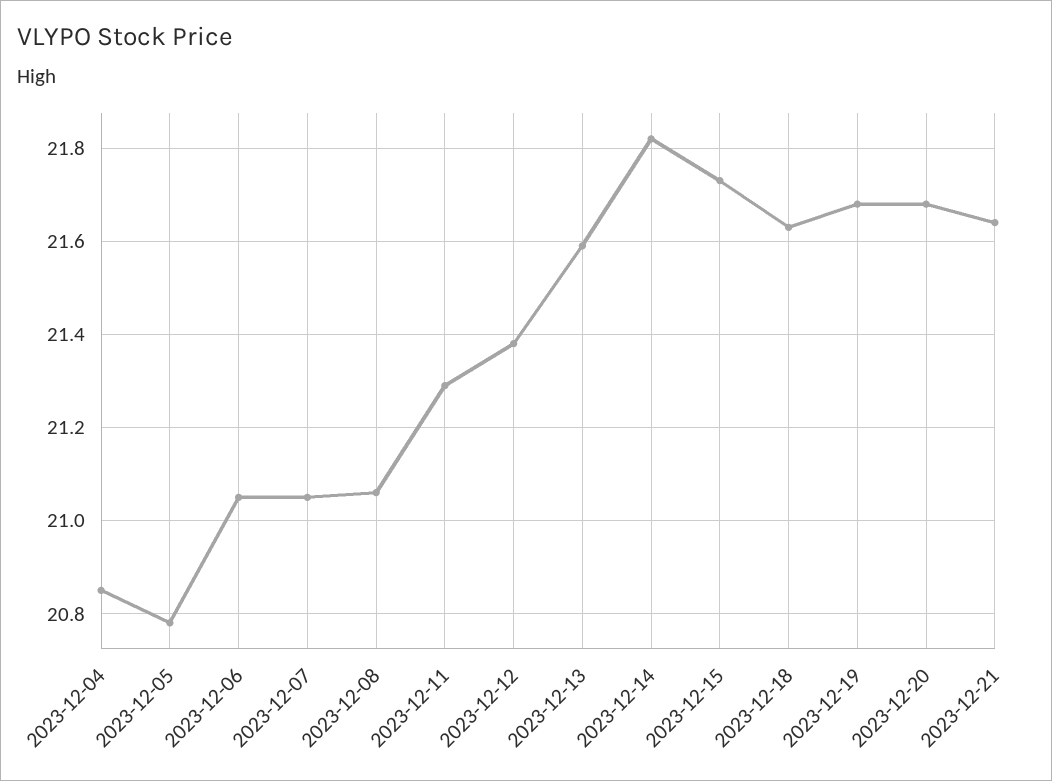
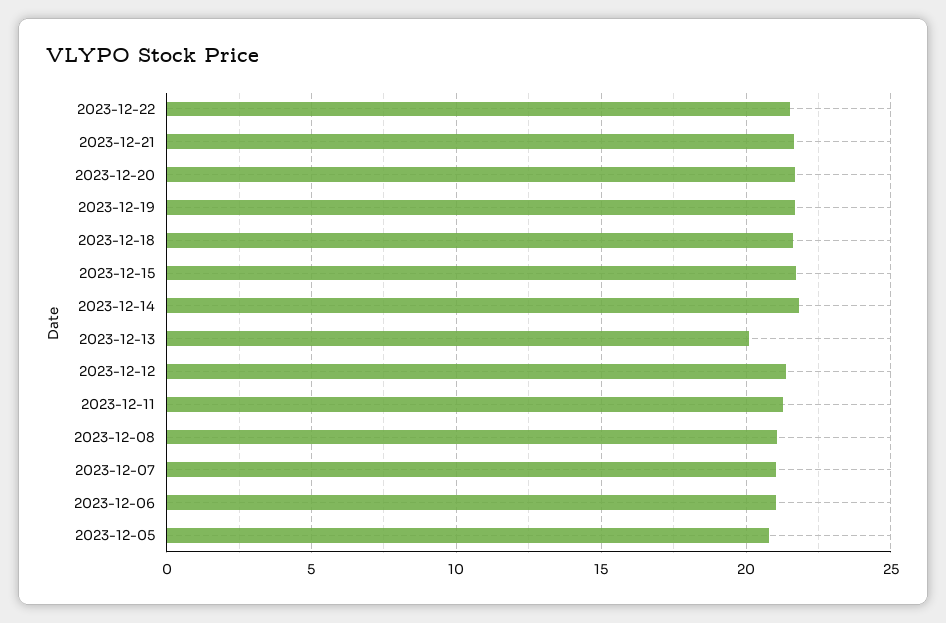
2023-12-04: 20.85 -> none
2023-12-13: 21.6 -> 20
2023-12-22: none -> 21.5

